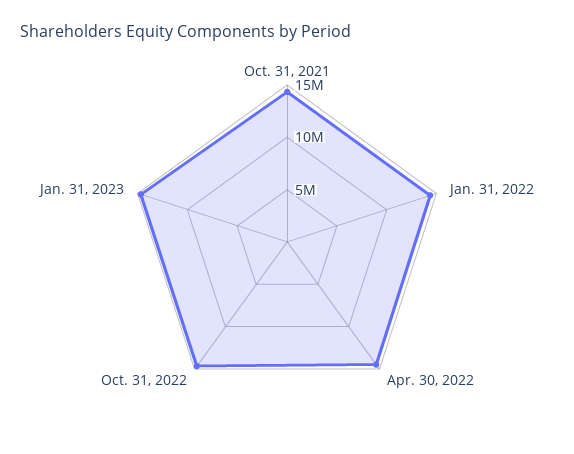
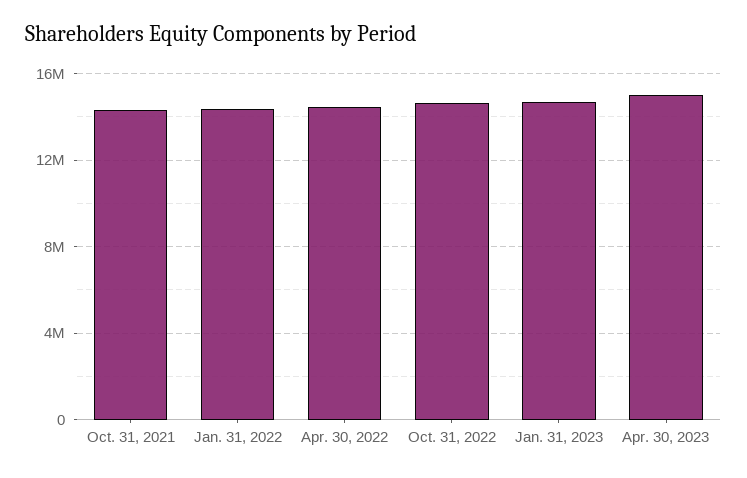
Apr. 30, 2023: none -> 15000000

